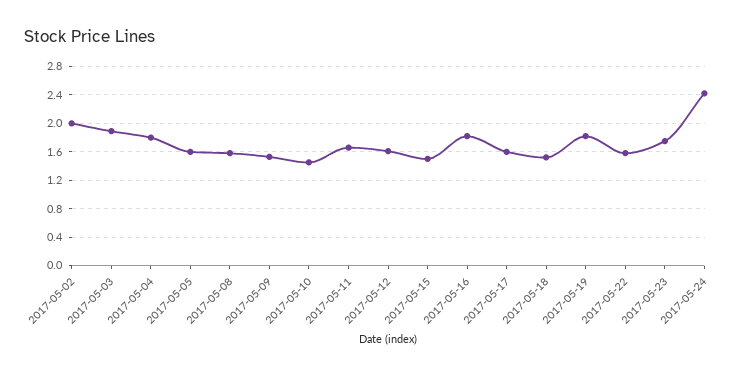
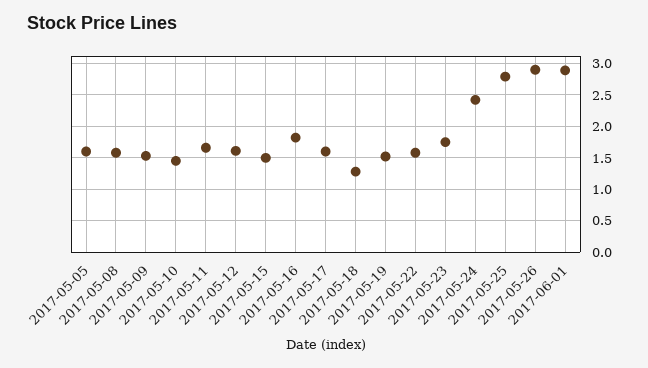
2017-05-02: 2 -> none
2017-05-03: 1.9 -> none
2017-05-04: 1.8 -> none
2017-05-18: 1.5 -> 1.3
2017-05-19: 1.8 -> 1.5
2017-05-25: none -> 2.8
2017-05-26: none -> 2.9
2017-06-01: none -> 2.9

